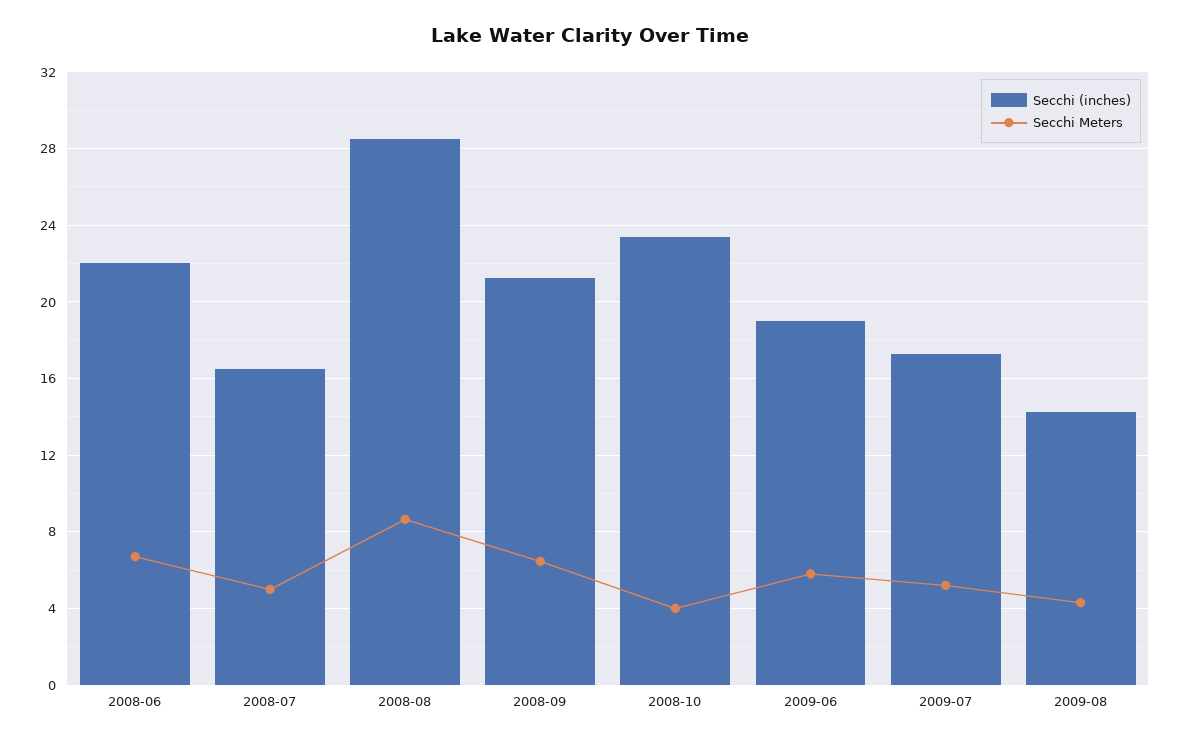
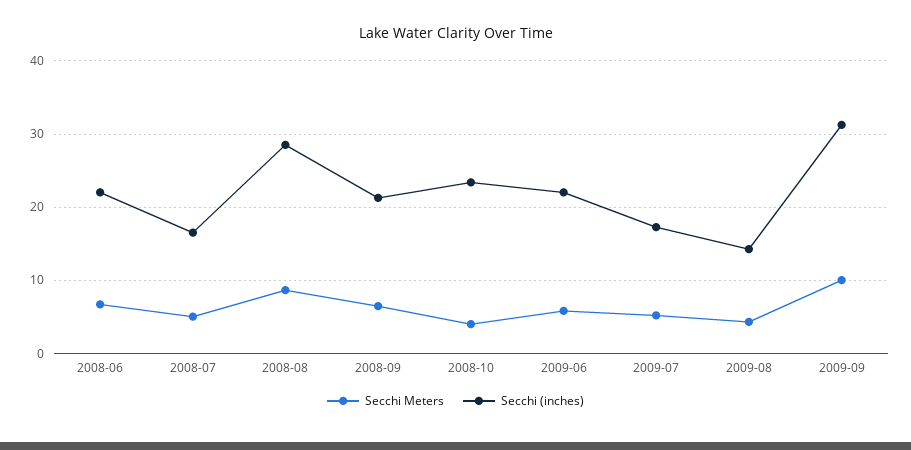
Secchi (inches), 2009-06: 19 -> 22
Secchi Meters, 2009-09: none -> 10
Secchi (inches), 2009-09: none -> 31

